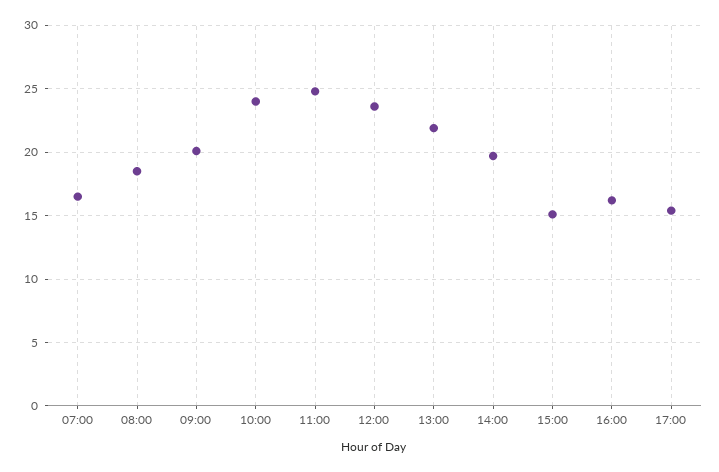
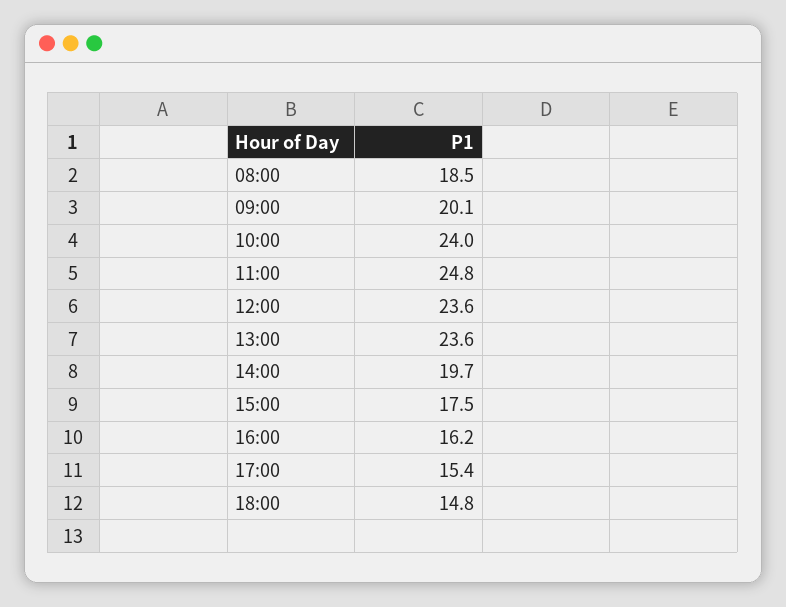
07:00: 16.5 -> none
13:00: 22 -> 23.6
15:00: 15 -> 17.5
18:00: none -> 14.8

